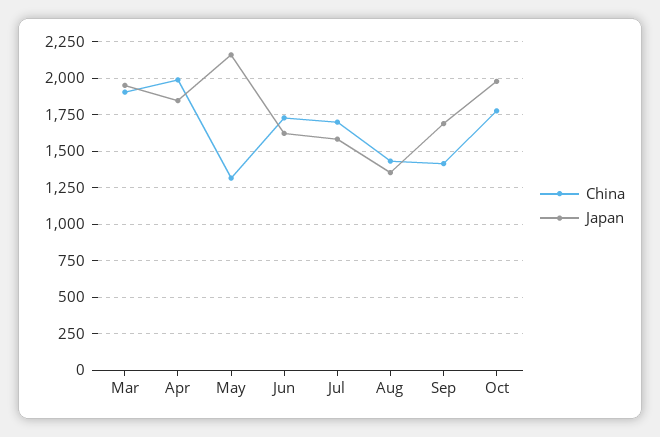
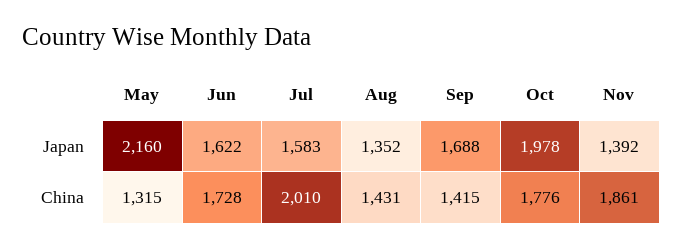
China, Mar: 1900 -> none
Japan, Mar: 1950 -> none
China, Apr: 2000 -> none
Japan, Apr: 1850 -> none
China, Jul: 1700 -> 2010
Japan, Nov: none -> 1392
China, Nov: none -> 1861

